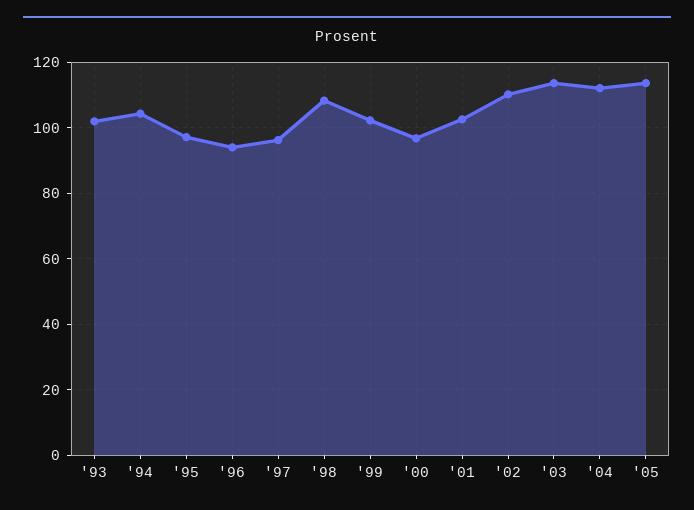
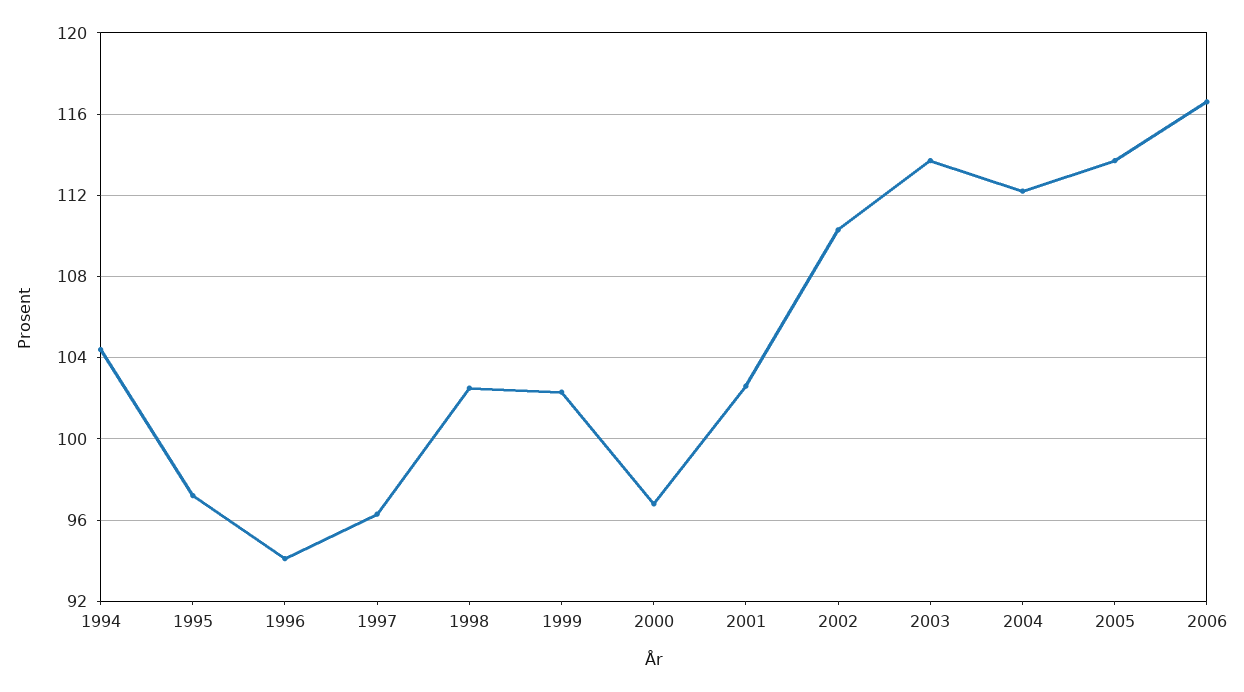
'93: 102 -> none
'98: 108 -> 102.5
2006: none -> 116.5

